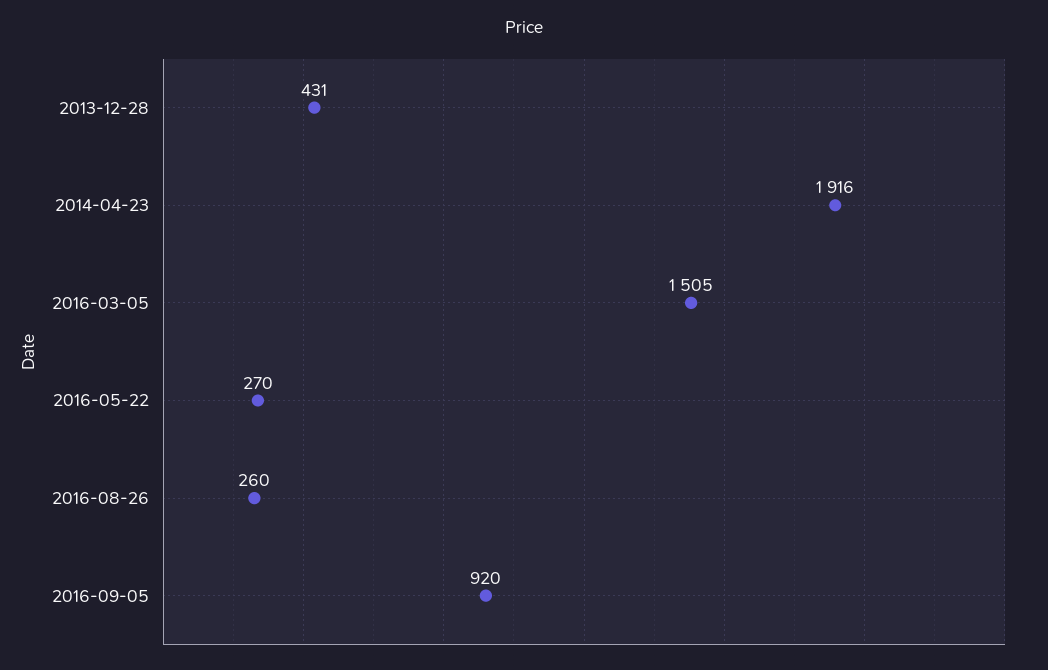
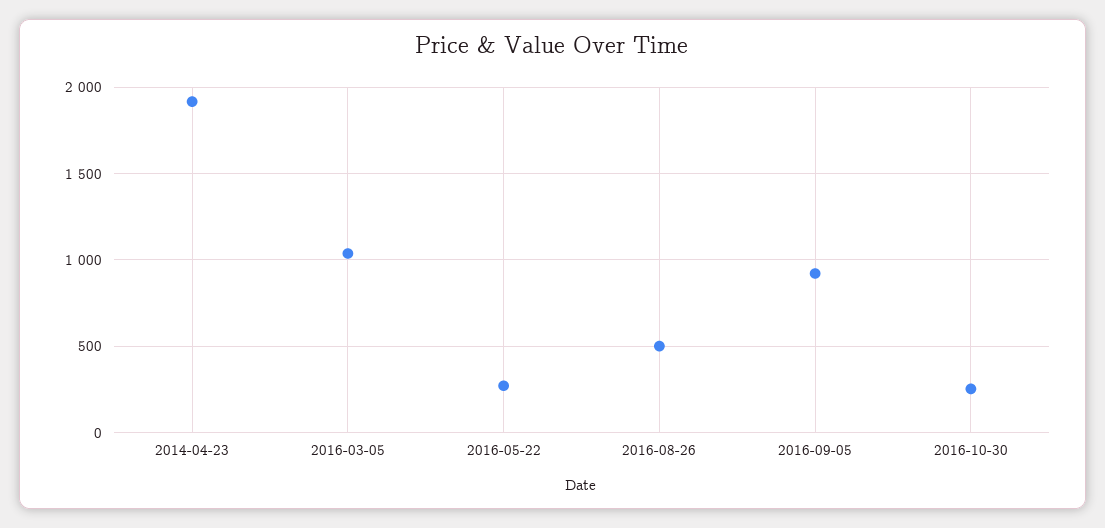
2013-12-28: 431 -> none
2016-03-05: 1505 -> 1050
2016-08-26: 260 -> 500
2016-10-30: none -> 250

